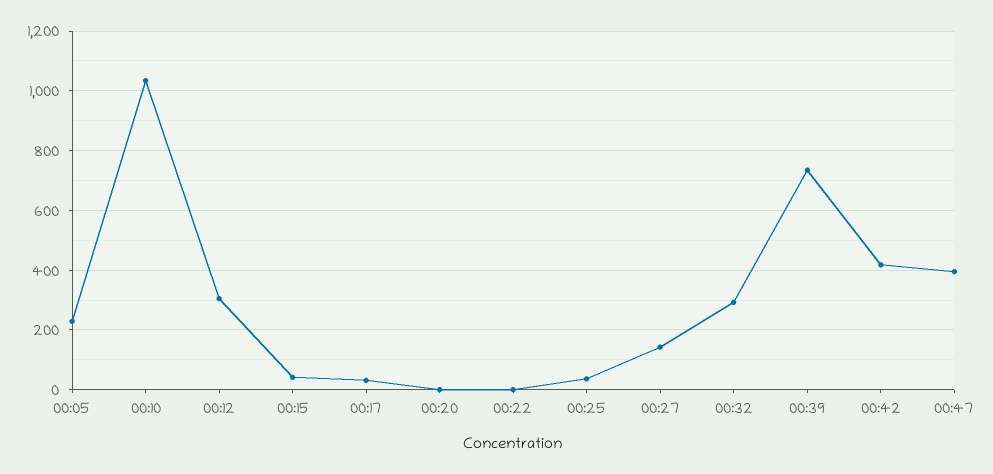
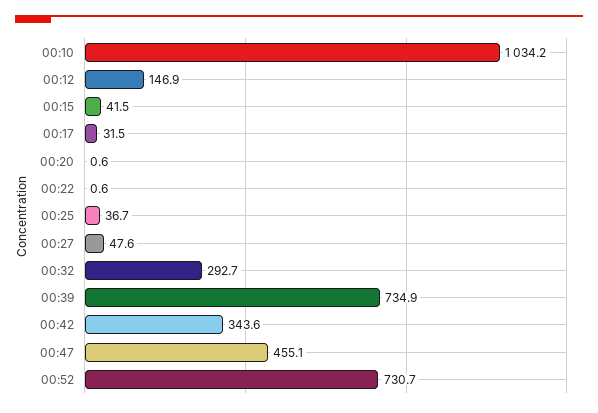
00:05: 225 -> none
00:12: 300 -> 146.9
00:27: 150 -> 47.6
00:42: 425 -> 343.6
00:47: 400 -> 455.1
00:52: none -> 730.7

